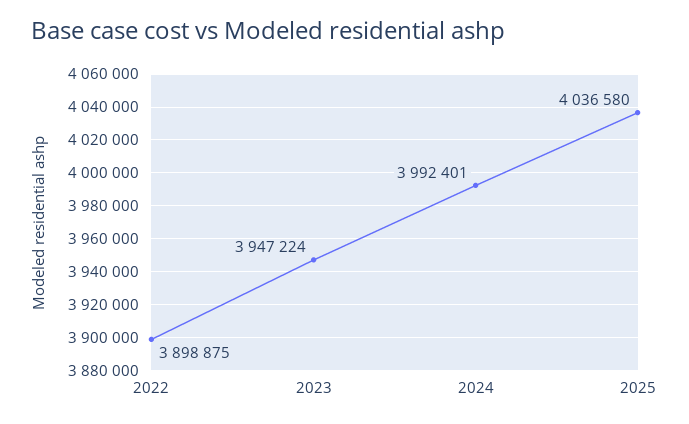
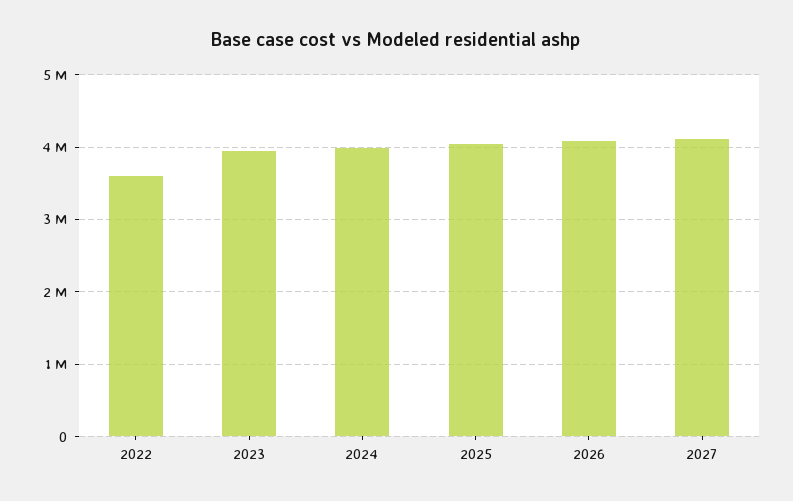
2022: 3898875 -> 3600000
2026: none -> 4100000
2027: none -> 4100000

